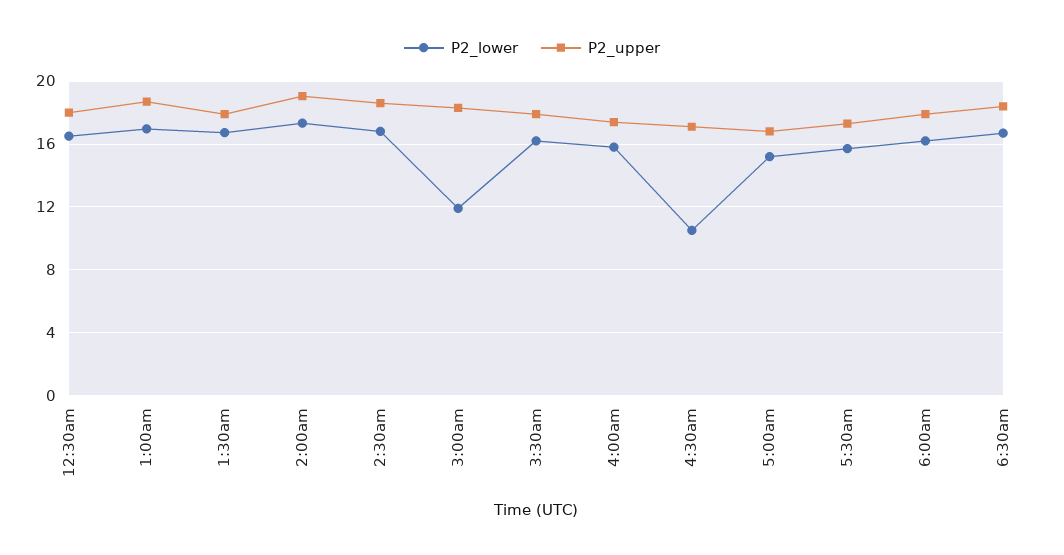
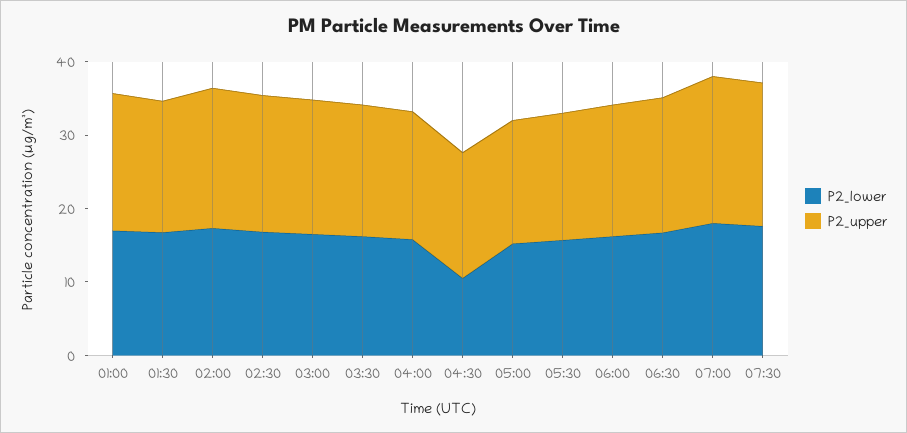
P2_lower, 12:30am: 16.5 -> none
P2_upper, 12:30am: 18 -> none
P2_lower, 3:00am: 12 -> 16
P2_lower, 07:00: none -> 18
P2_upper, 07:00: none -> 20
P2_lower, 07:30: none -> 18
P2_upper, 07:30: none -> 20

